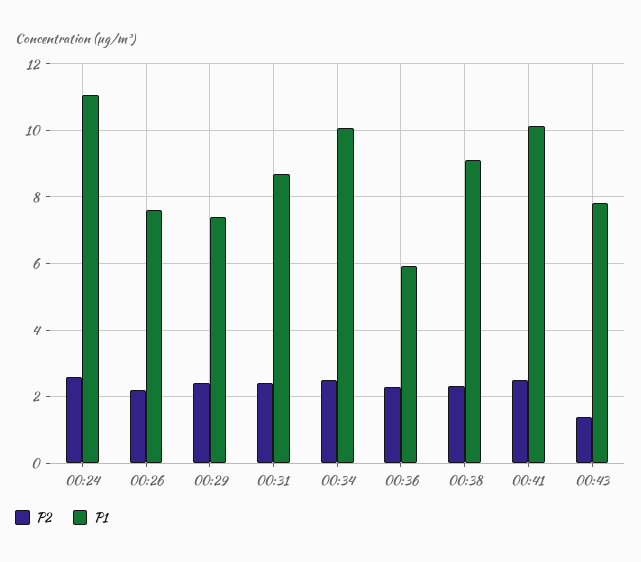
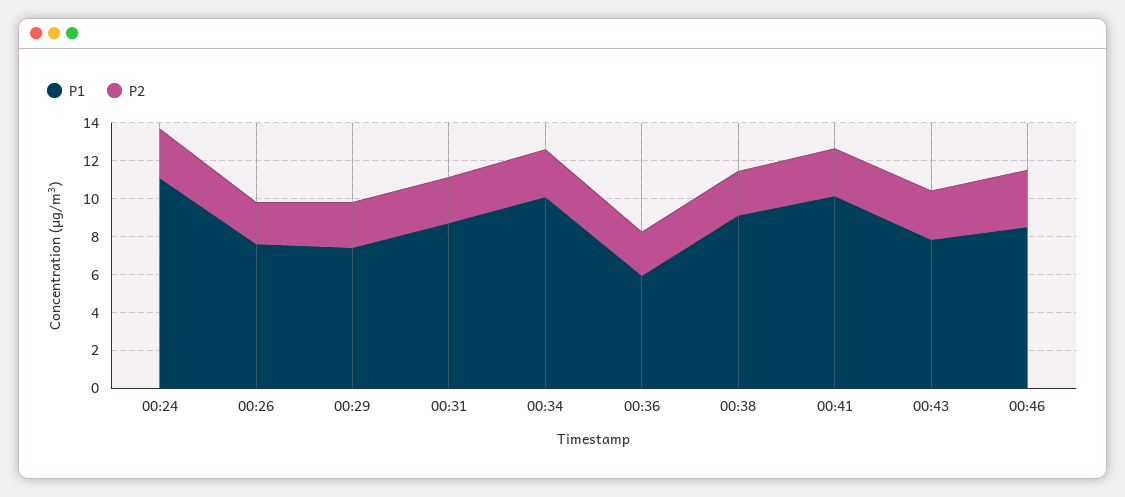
P2, 00:43: 1.4 -> 2.5
P1, 00:46: none -> 8.5
P2, 00:46: none -> 3

